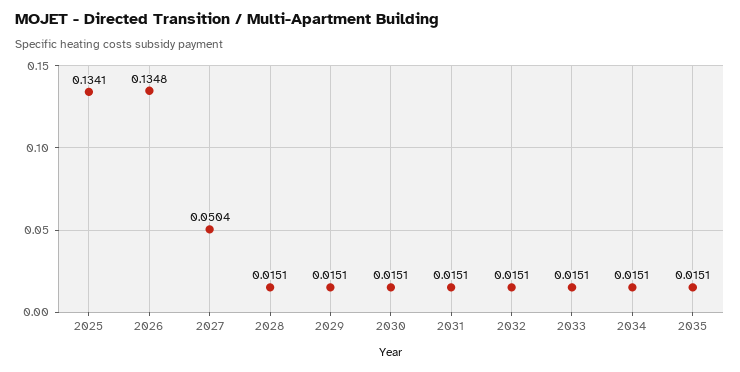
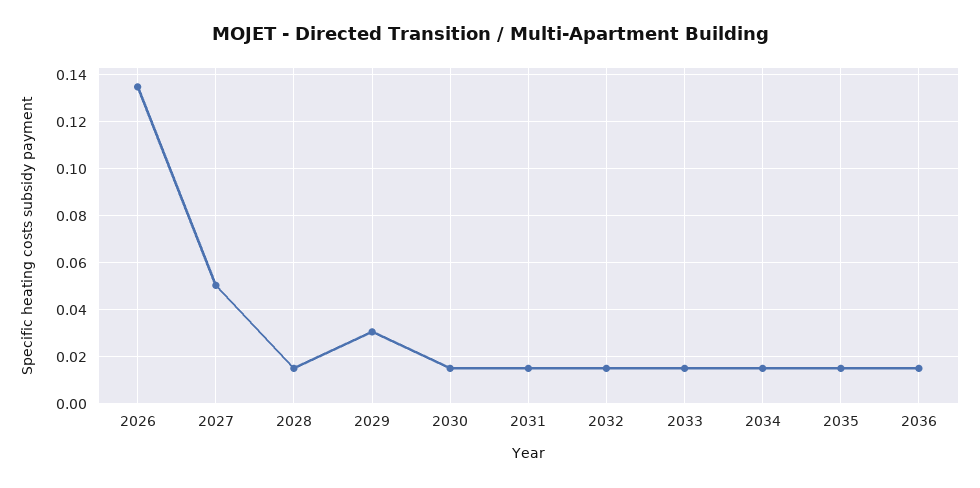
2025: 0.1341 -> none
2029: 0.0151 -> 0.03
2036: none -> 0.015

